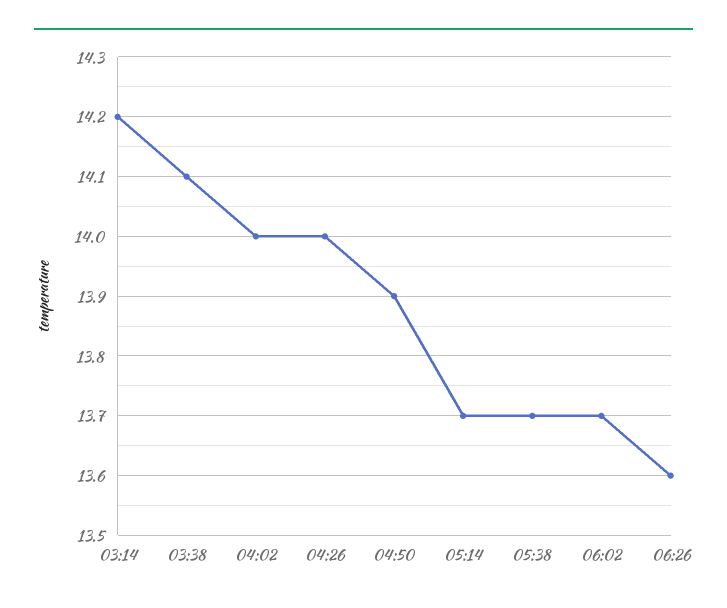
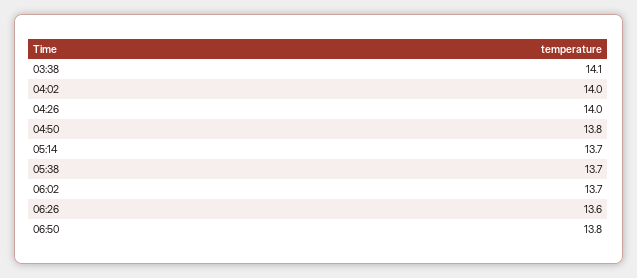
03:14: 14.2 -> none
04:50: 13.9 -> 13.8
06:50: none -> 13.8

